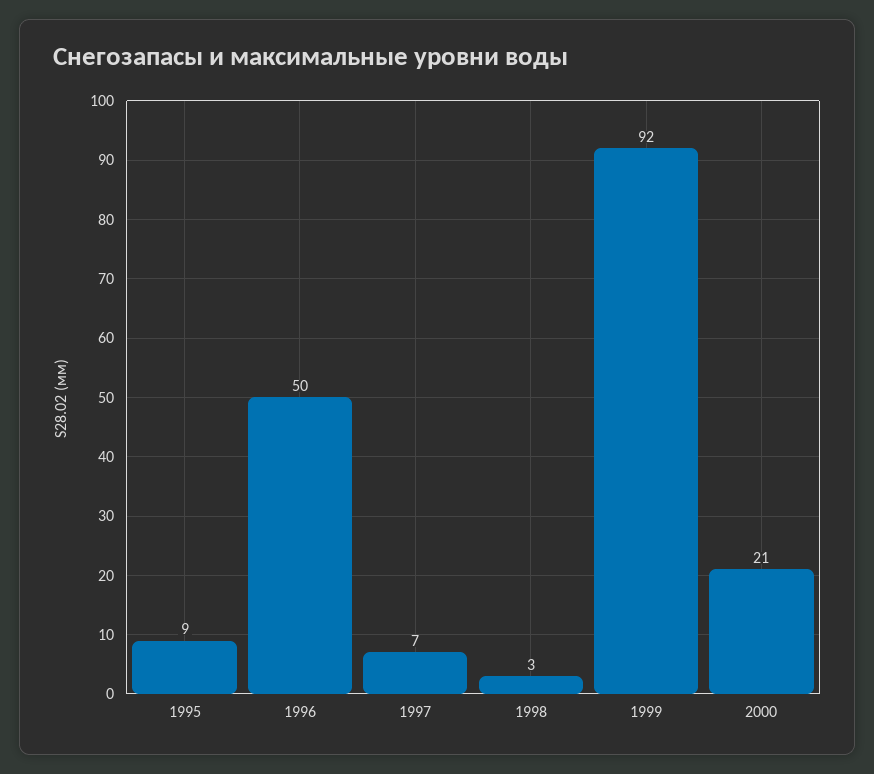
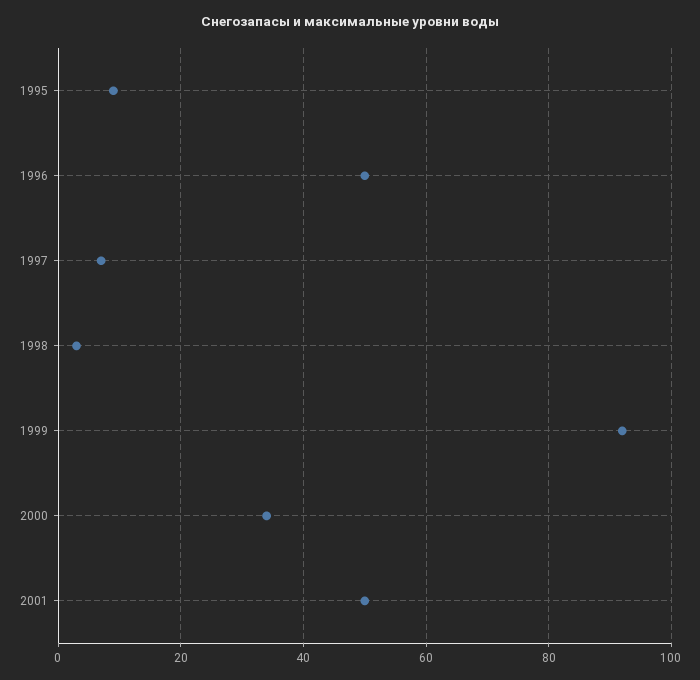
2000: 21 -> 35
2001: none -> 50

